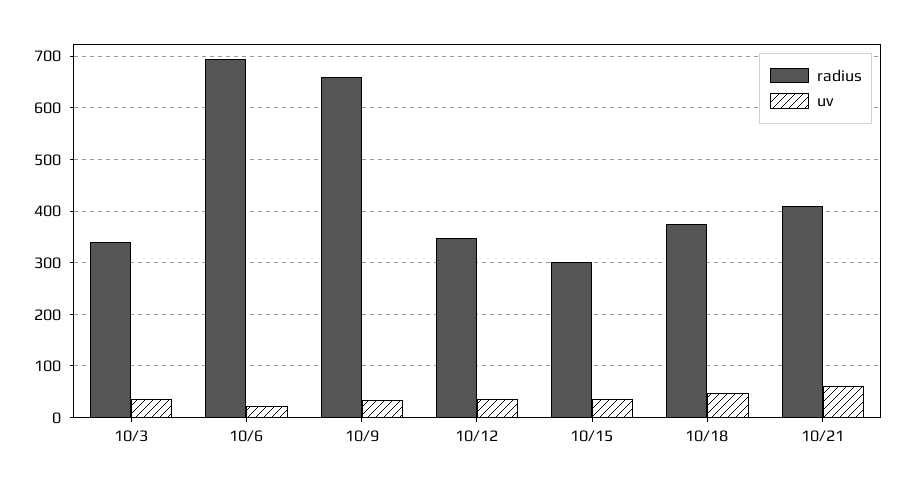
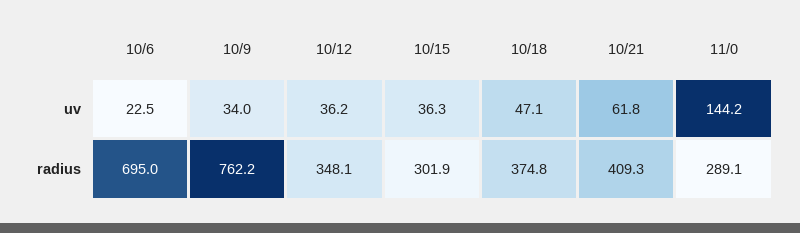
radius, 10/3: 340 -> none
uv, 10/3: 40 -> none
radius, 10/9: 660 -> 762.2
uv, 11/0: none -> 144.2
radius, 11/0: none -> 289.1

